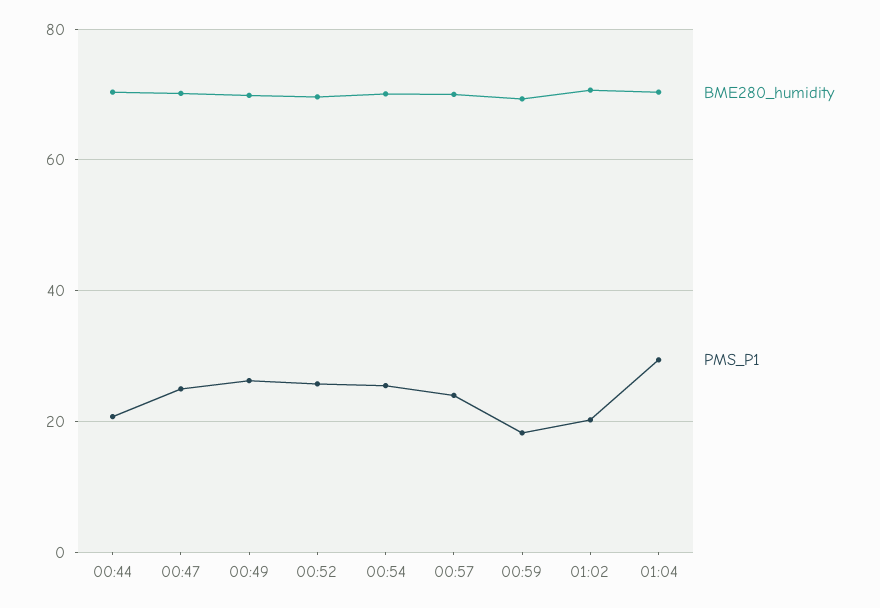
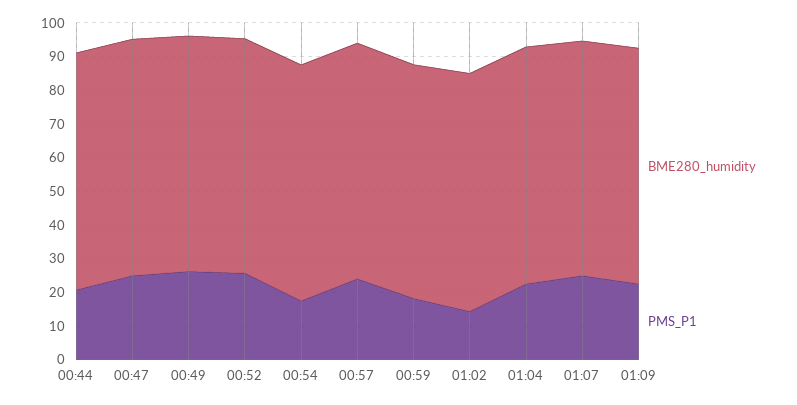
PMS_P1, 00:54: 26 -> 17.5
PMS_P1, 01:02: 20 -> 15
PMS_P1, 01:04: 30 -> 22.5
BME280_humidity, 01:07: none -> 70
PMS_P1, 01:07: none -> 25
BME280_humidity, 01:09: none -> 70
PMS_P1, 01:09: none -> 22.5

